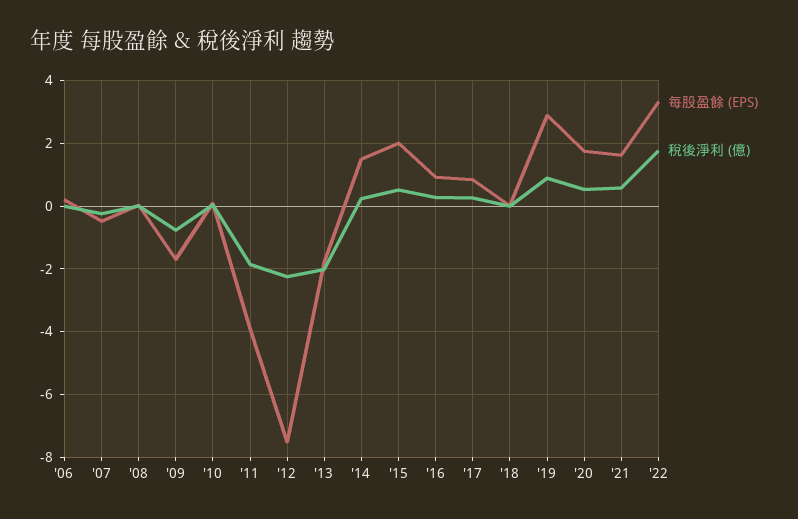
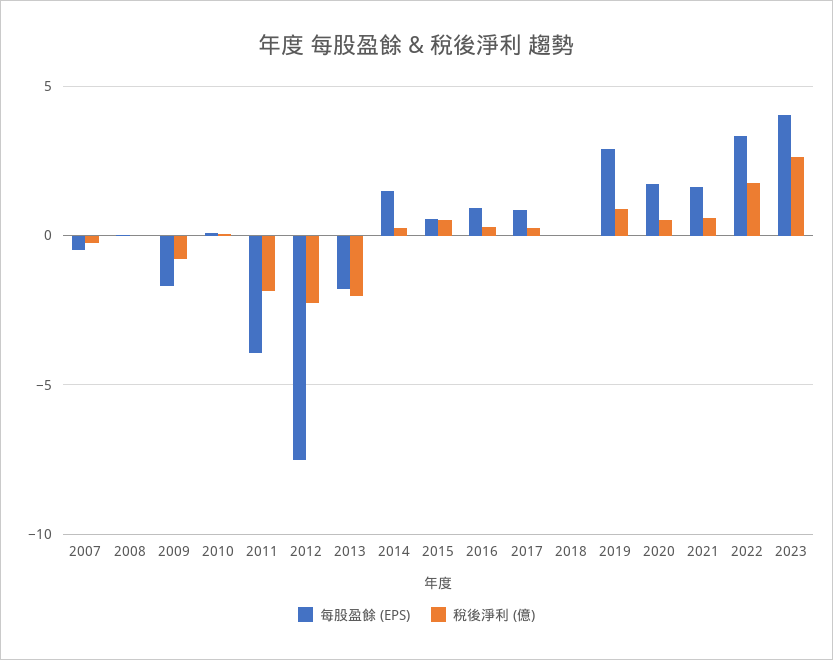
每股盈餘 (EPS), '06: 0.2 -> none
稅後淨利 (億), '06: 0 -> none
每股盈餘 (EPS), '15: 2 -> 0.5
每股盈餘 (EPS), 2023: none -> 4
稅後淨利 (億), 2023: none -> 2.5

